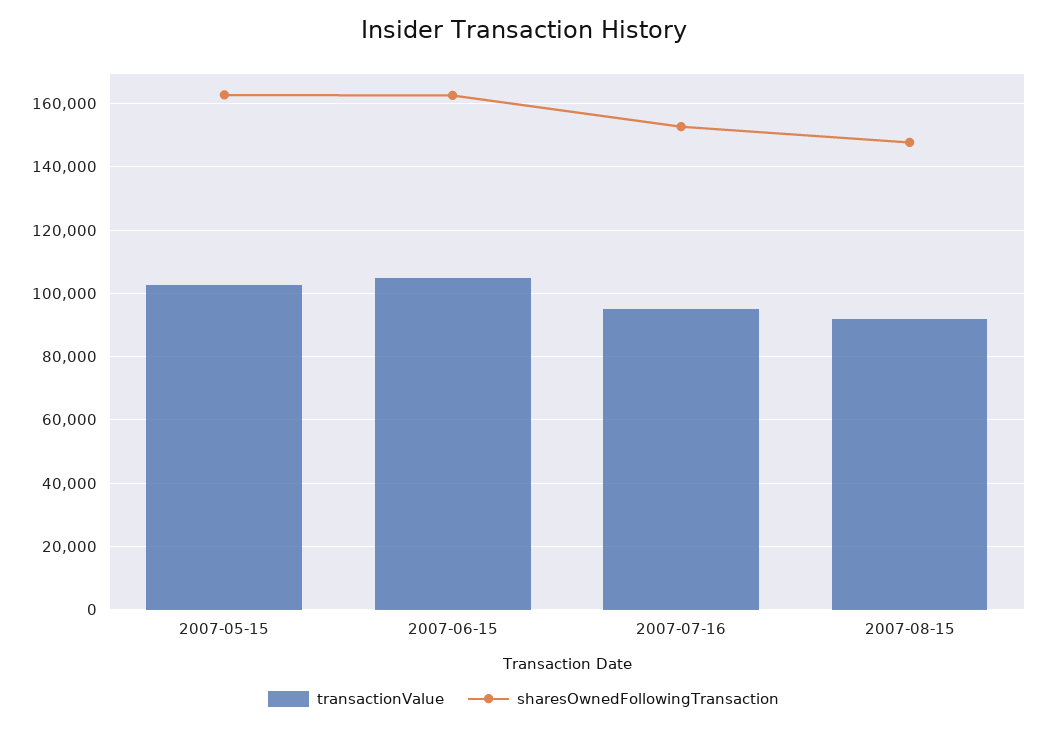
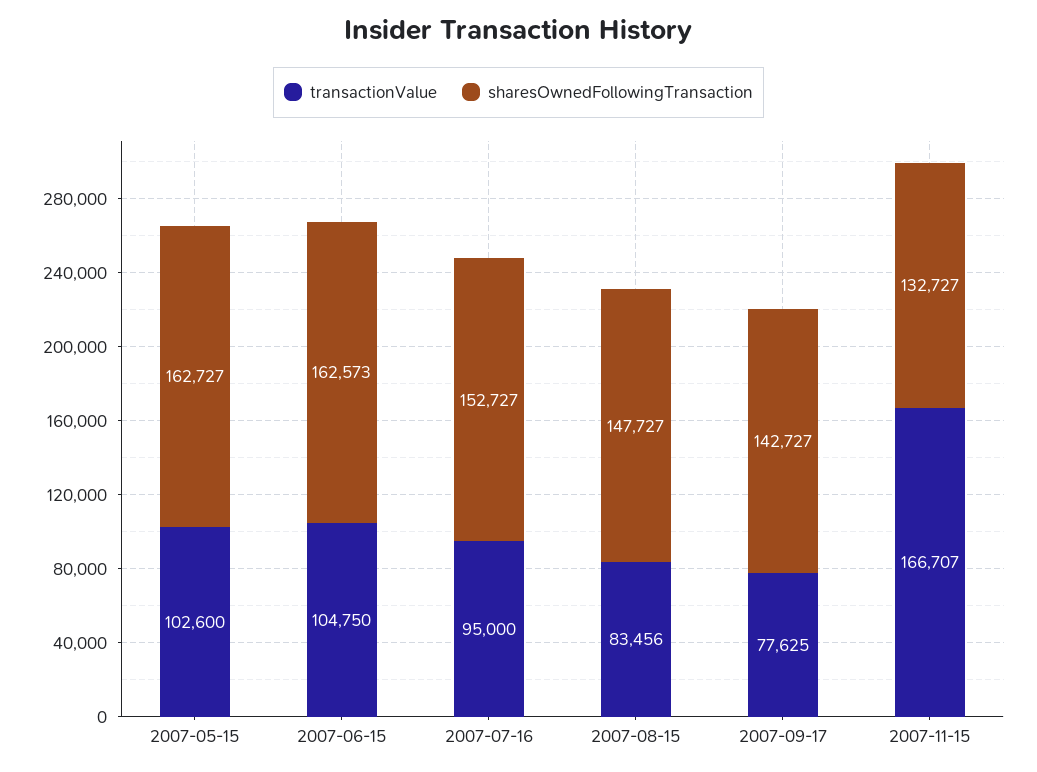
transactionValue, 2007-08-15: 92000 -> 83456
transactionValue, 2007-09-17: none -> 77625
sharesOwnedFollowingTransaction, 2007-09-17: none -> 142727
transactionValue, 2007-11-15: none -> 166707
sharesOwnedFollowingTransaction, 2007-11-15: none -> 132727

